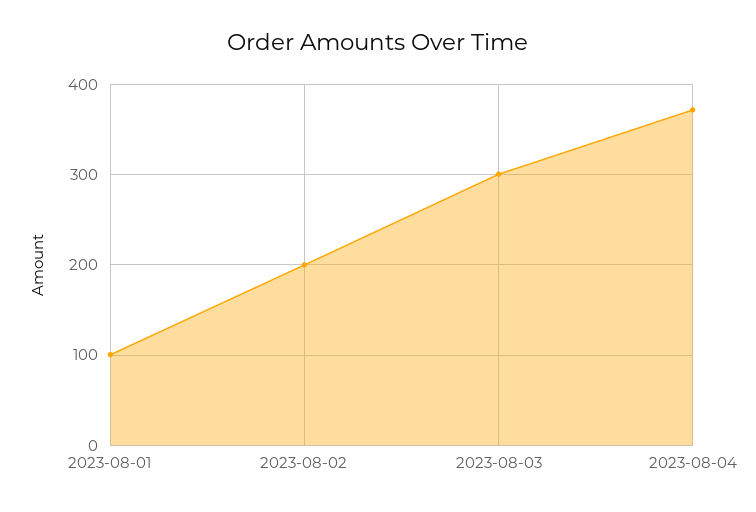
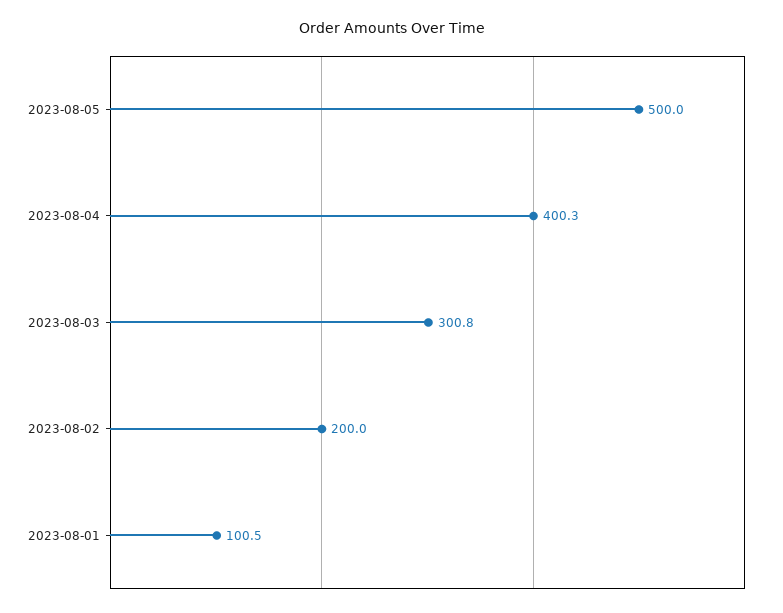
2023-08-04: 370 -> 400.3
2023-08-05: none -> 500

